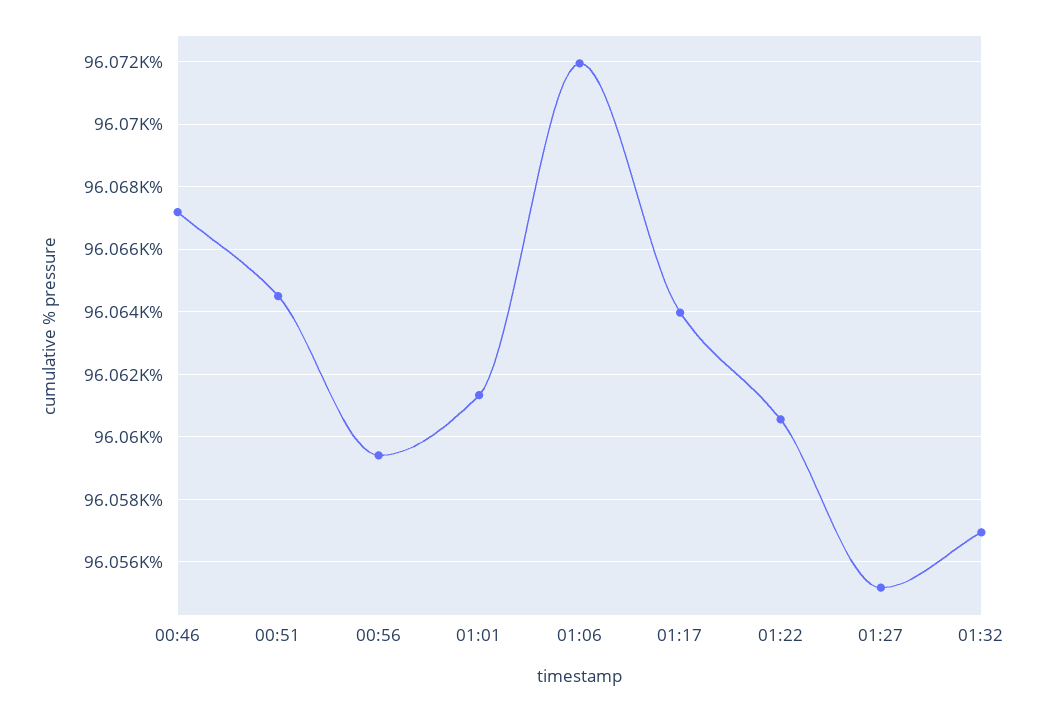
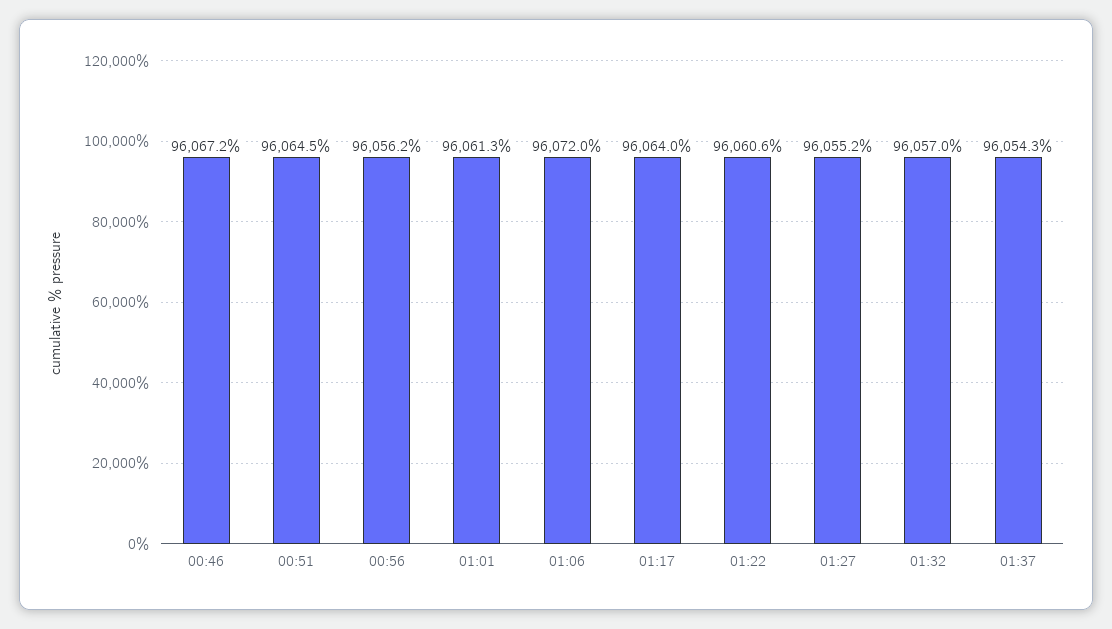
00:56: 96059.4 -> 96056.2
01:37: none -> 96054.3

